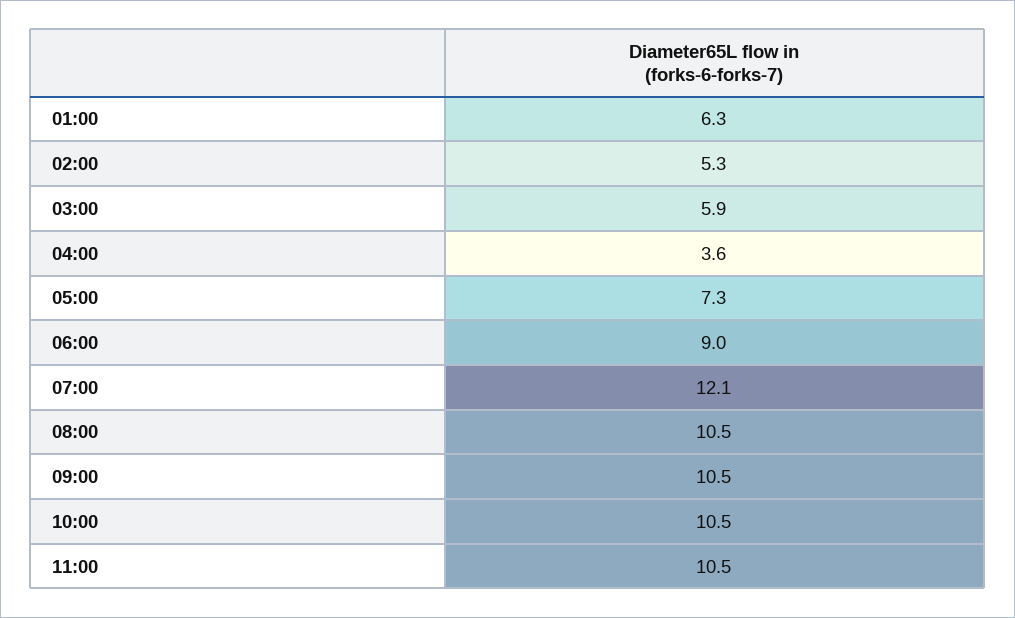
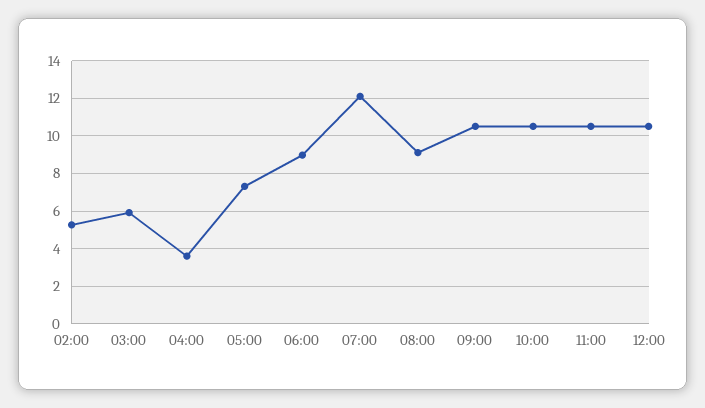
01:00: 6.3 -> none
08:00: 10.5 -> 9
12:00: none -> 10.5

